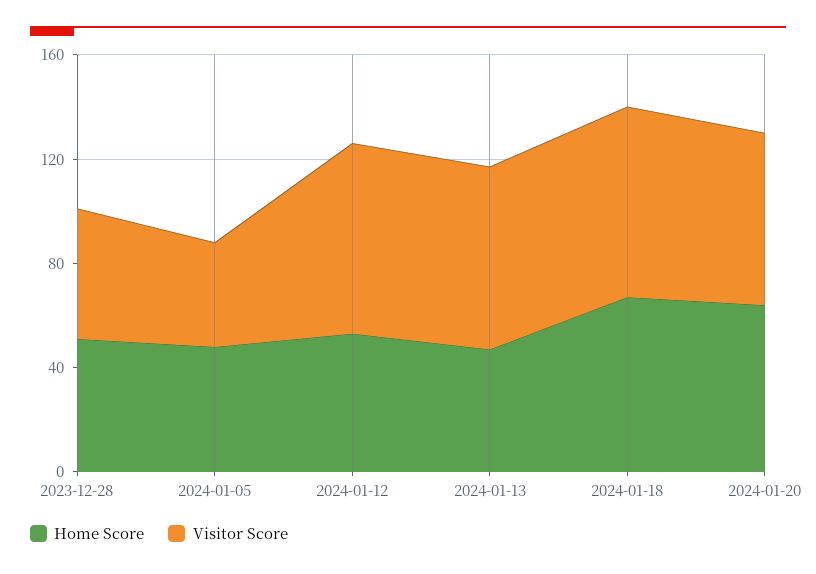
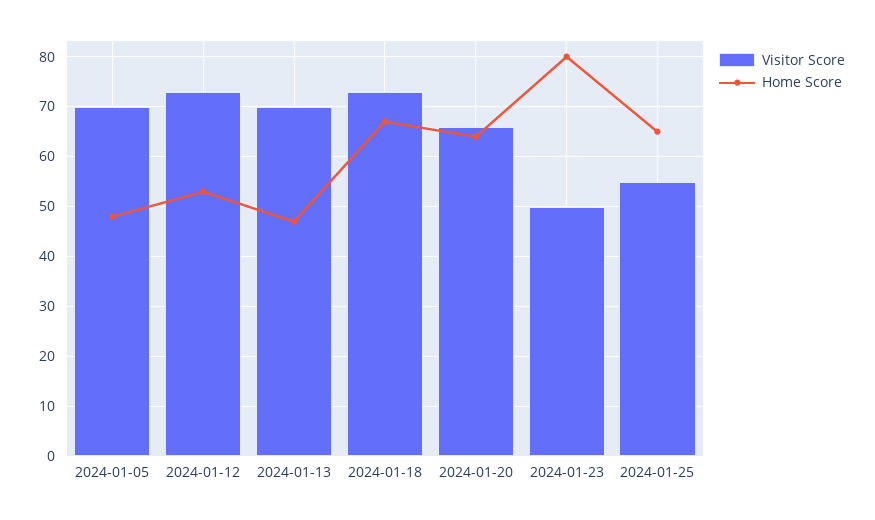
Home Score, 2023-12-28: 50 -> none
Visitor Score, 2023-12-28: 50 -> none
Visitor Score, 2024-01-05: 40 -> 70
Visitor Score, 2024-01-23: none -> 50
Home Score, 2024-01-23: none -> 80
Visitor Score, 2024-01-25: none -> 55
Home Score, 2024-01-25: none -> 65

